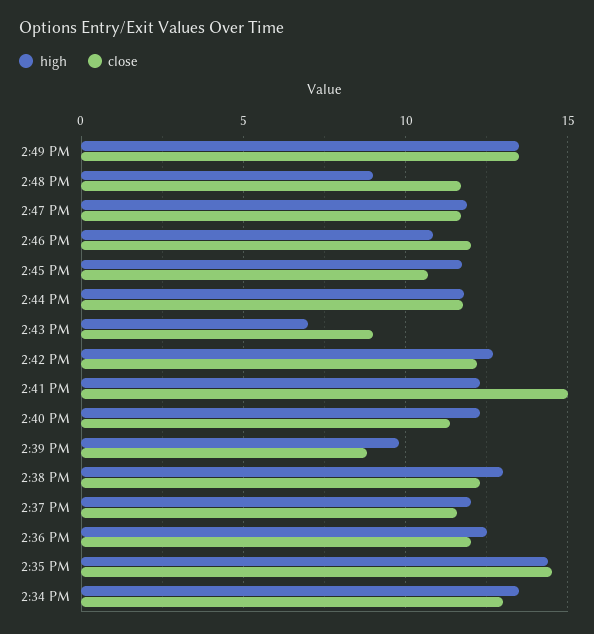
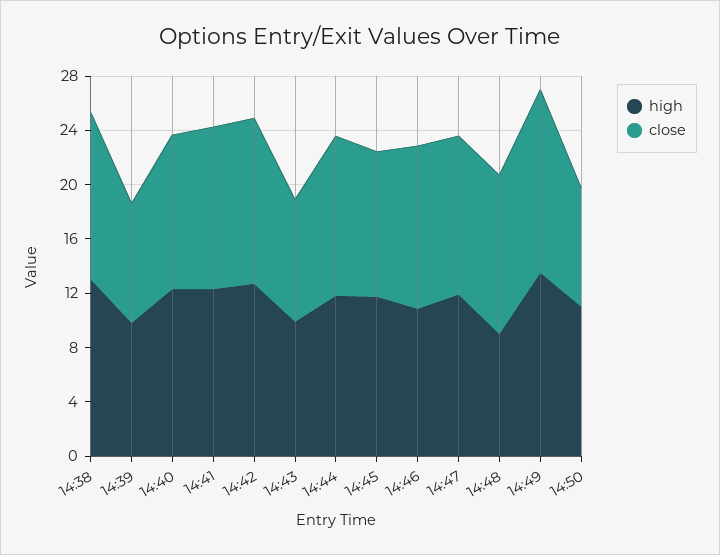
high, 2:43 PM: 7 -> 10
close, 2:41 PM: 15 -> 12
high, 2:37 PM: 12 -> none
close, 2:37 PM: 11.5 -> none
high, 2:36 PM: 12.5 -> none
close, 2:36 PM: 12 -> none
high, 2:35 PM: 14.5 -> none
close, 2:35 PM: 14.5 -> none
high, 2:34 PM: 13.5 -> none
close, 2:34 PM: 13 -> none
high, 14:50: none -> 11
close, 14:50: none -> 9

